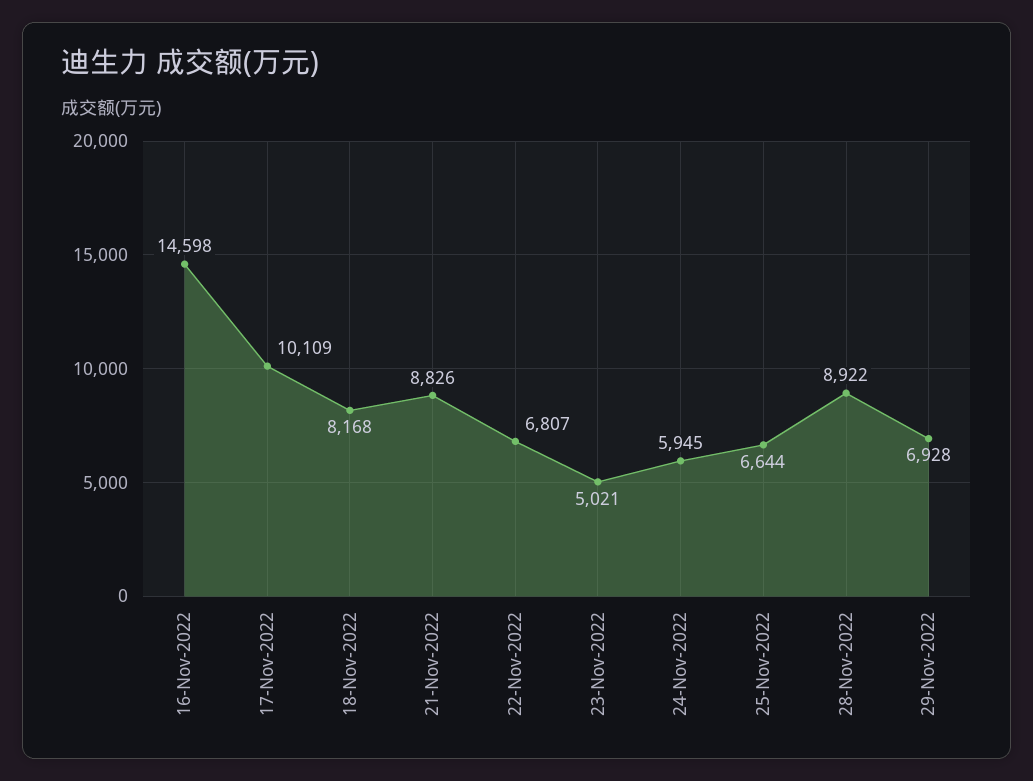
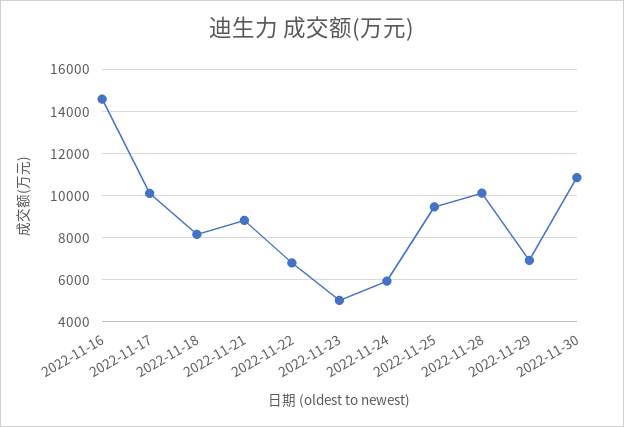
25-Nov-2022: 6644 -> 9500
28-Nov-2022: 8922 -> 10000
2022-11-30: none -> 11000

